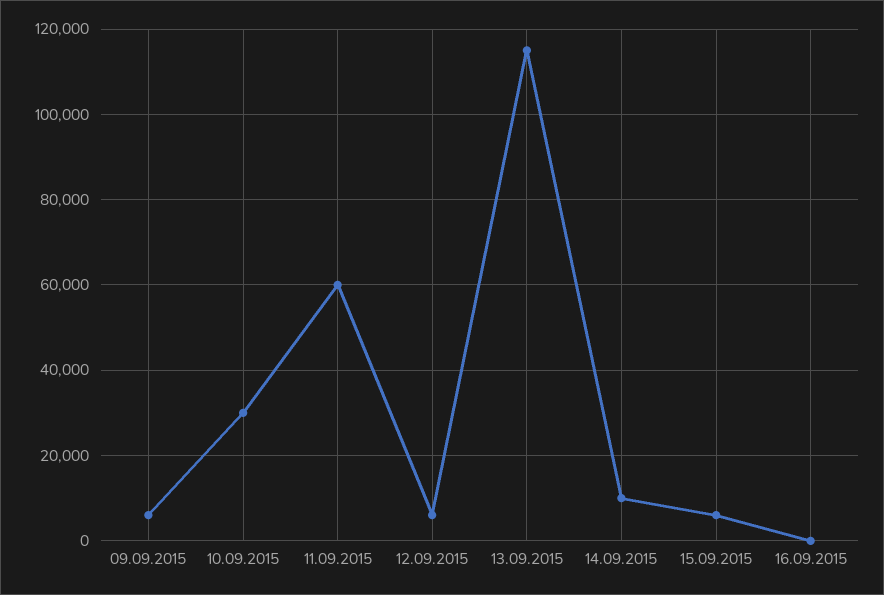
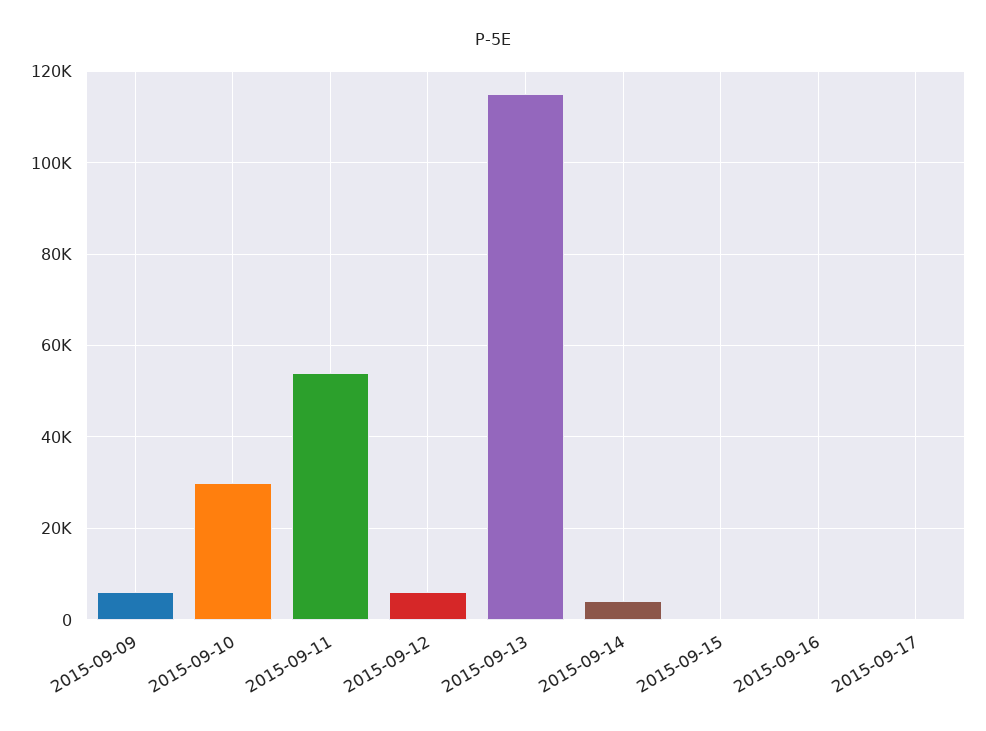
11.09.2015: 60000 -> 54000
14.09.2015: 10000 -> 4000
15.09.2015: 6000 -> 0
2015-09-17: none -> 0

